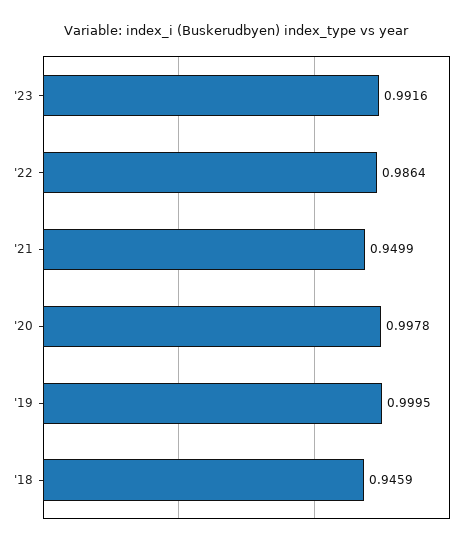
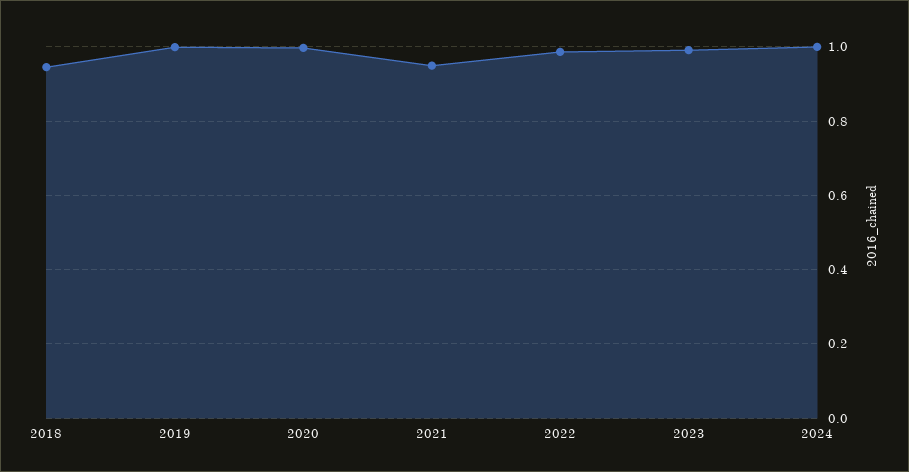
2024: none -> 1

